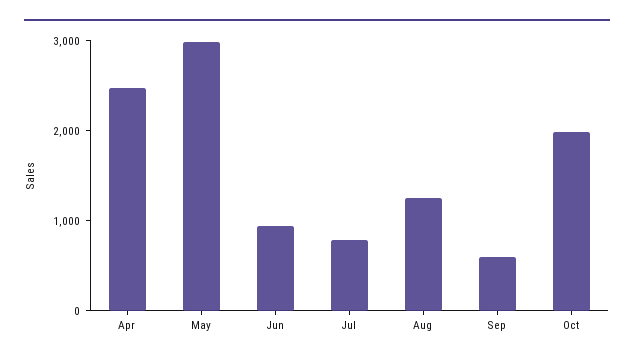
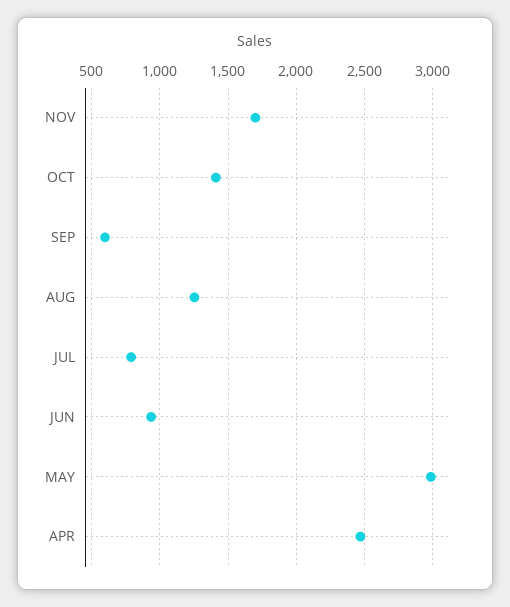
Oct: 2000 -> 1400
NOV: none -> 1700

